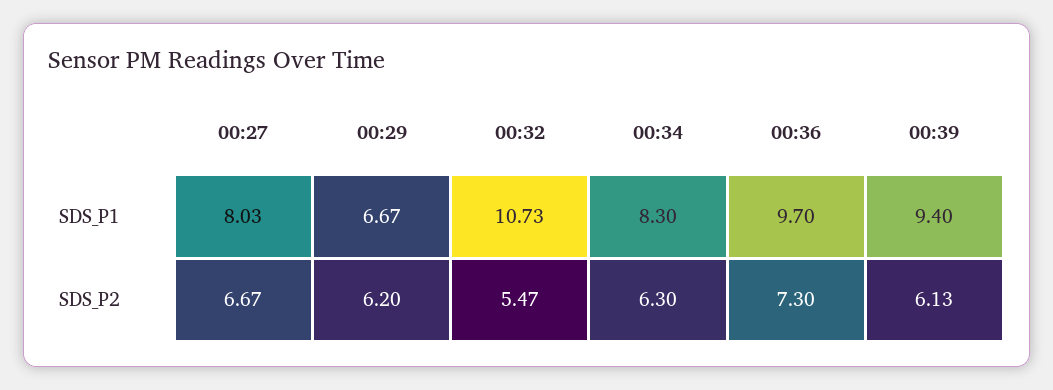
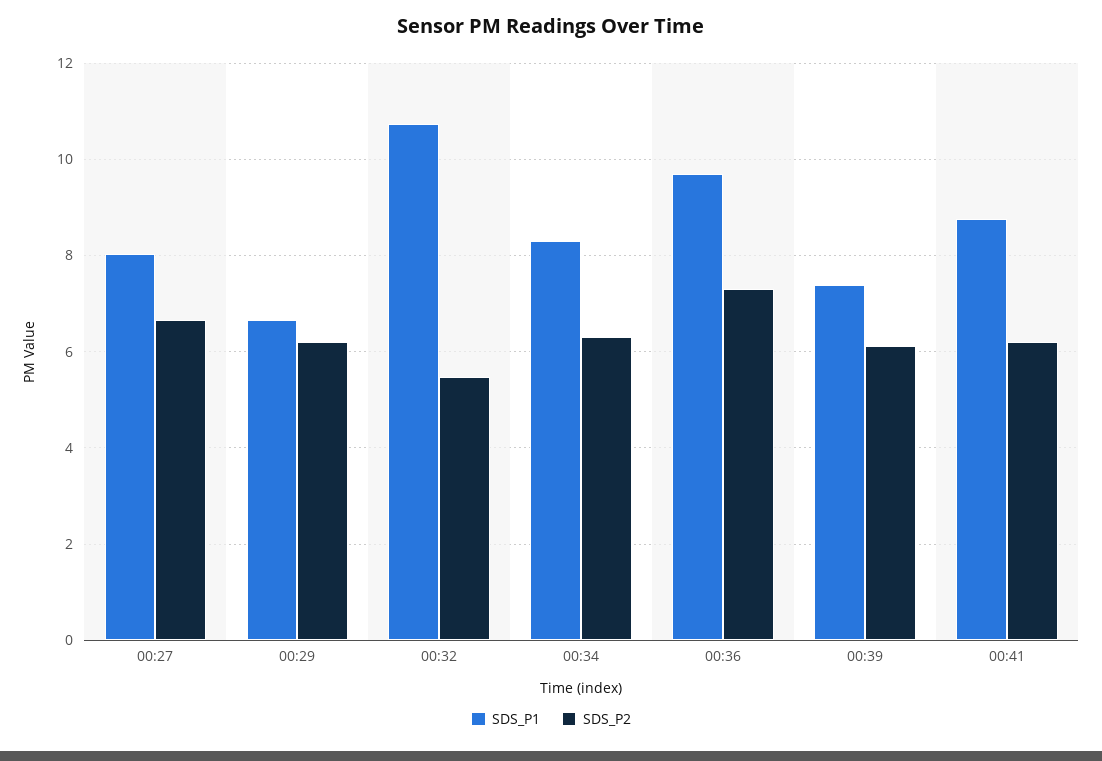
SDS_P1, 00:39: 9.4 -> 7.4
SDS_P1, 00:41: none -> 8.8
SDS_P2, 00:41: none -> 6.2

